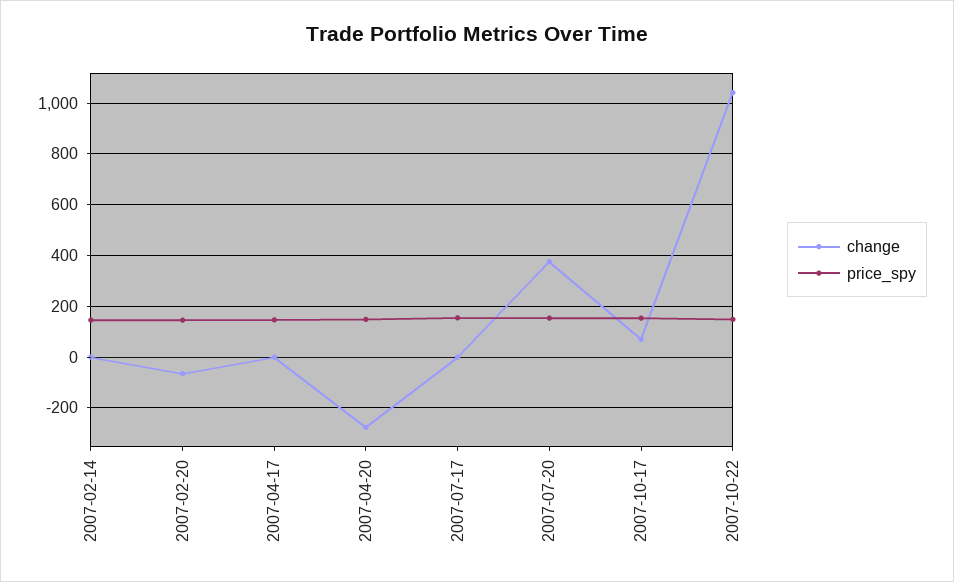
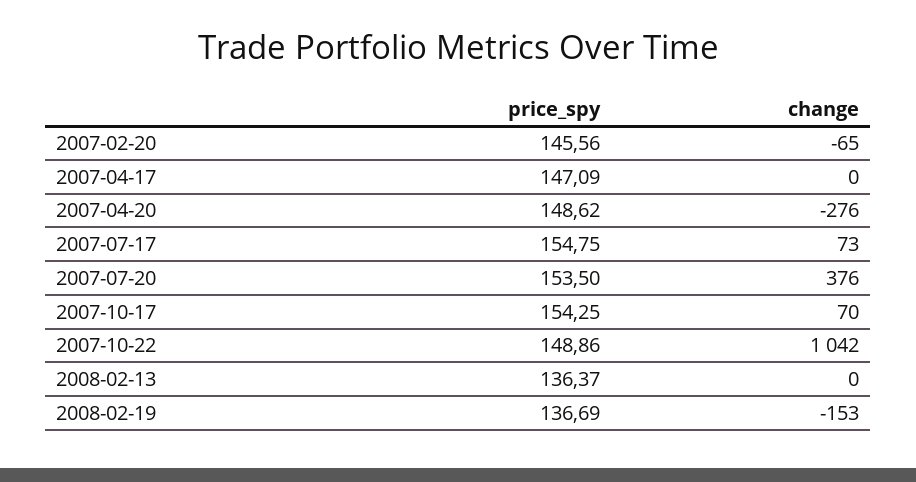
change, 2007-02-14: 0 -> none
price_spy, 2007-02-14: 150 -> none
change, 2007-07-17: 0 -> 73
price_spy, 2008-02-13: none -> 136.37
change, 2008-02-13: none -> 0
price_spy, 2008-02-19: none -> 136.69
change, 2008-02-19: none -> -153

